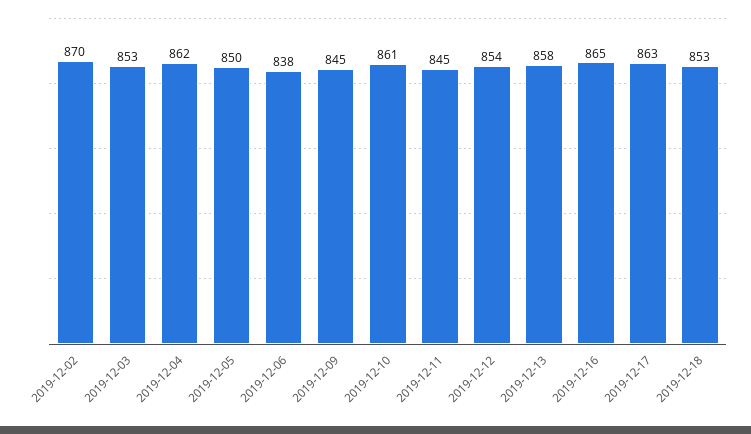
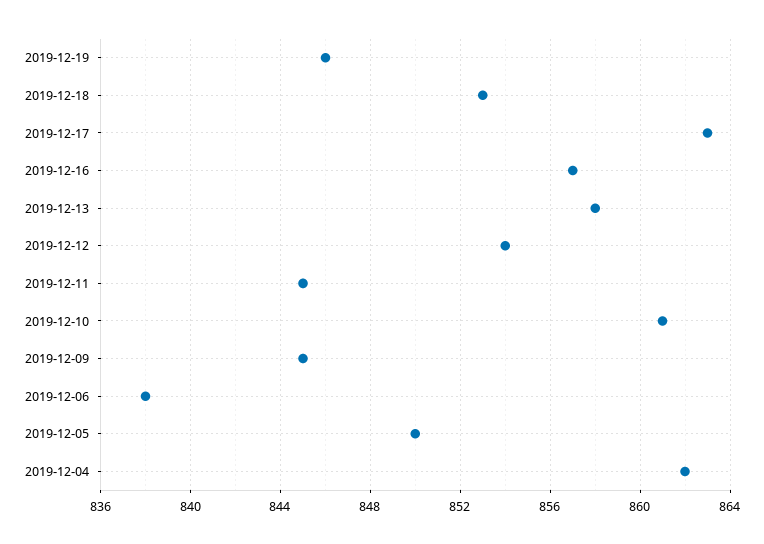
2019-12-02: 870 -> none
2019-12-03: 853 -> none
2019-12-16: 865 -> 857
2019-12-19: none -> 846

